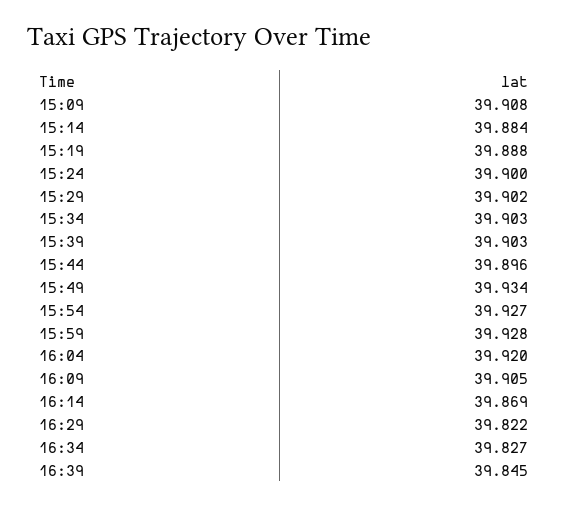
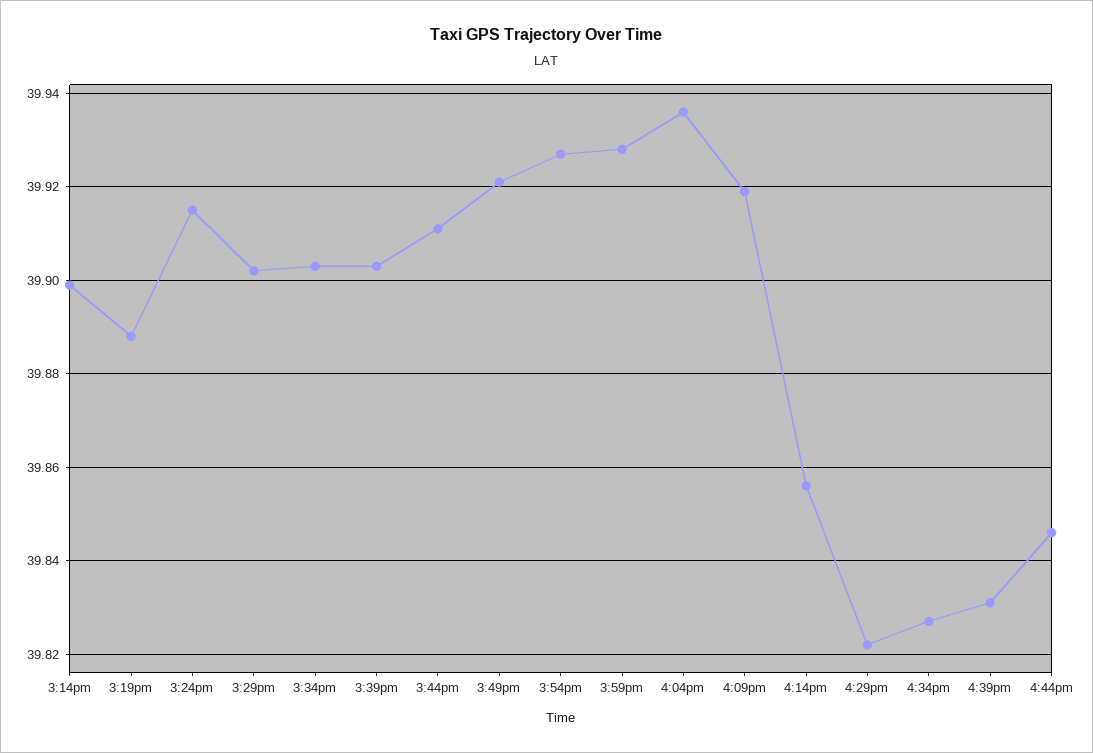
15:09: 39.908 -> none
15:14: 39.884 -> 39.9
15:24: 39.9 -> 39.915
15:44: 39.896 -> 39.91
15:49: 39.934 -> 39.92
16:04: 39.92 -> 39.935
16:09: 39.905 -> 39.92
16:14: 39.869 -> 39.855
16:39: 39.845 -> 39.83
4:44pm: none -> 39.845

